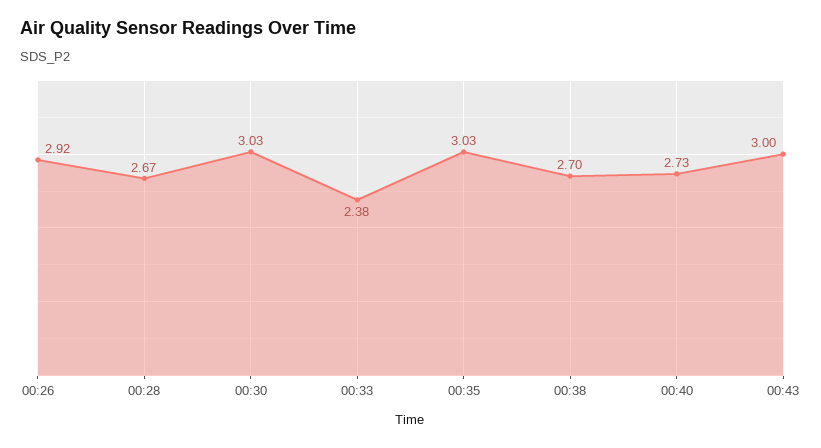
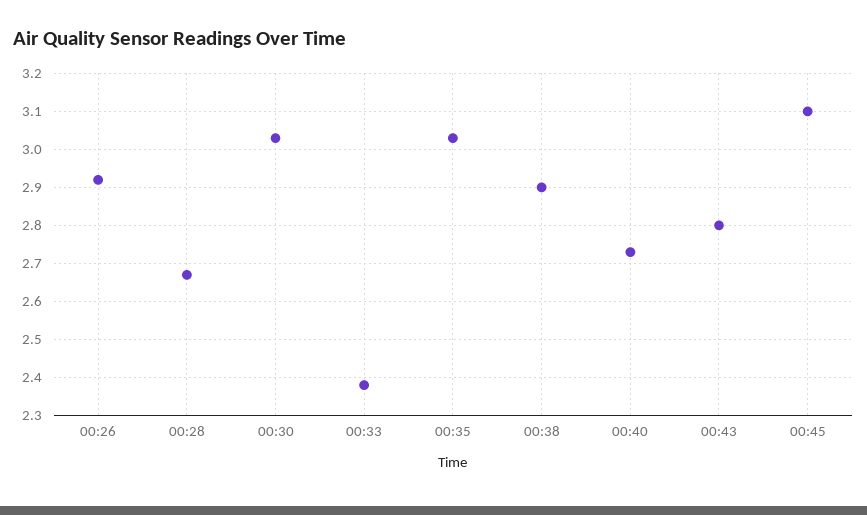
00:38: 2.7 -> 2.9
00:43: 3 -> 2.8
00:45: none -> 3.1

